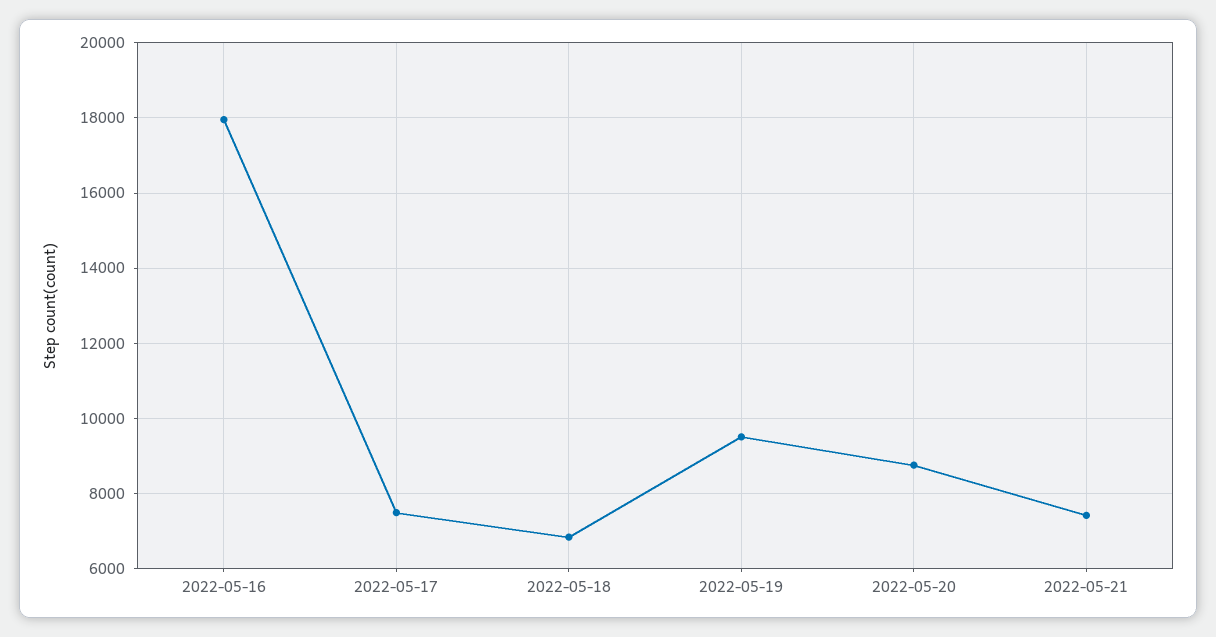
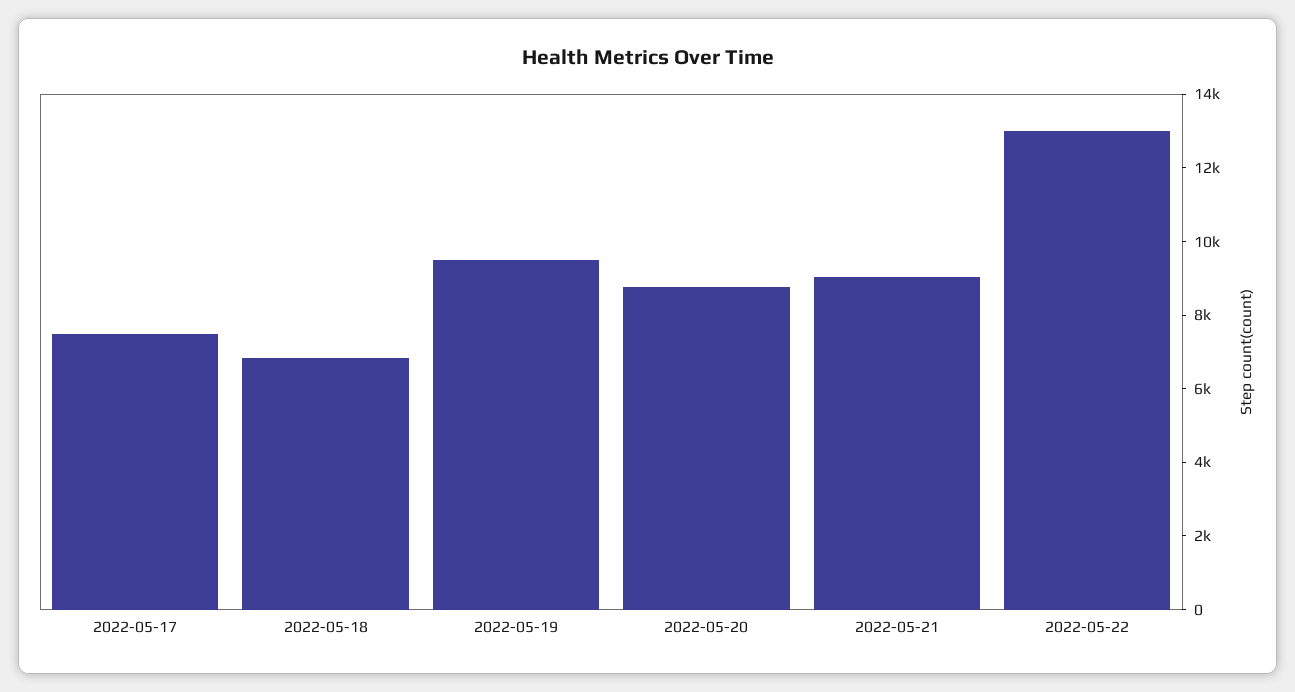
2022-05-16: 18000 -> none
2022-05-21: 7400 -> 9000
2022-05-22: none -> 13000

